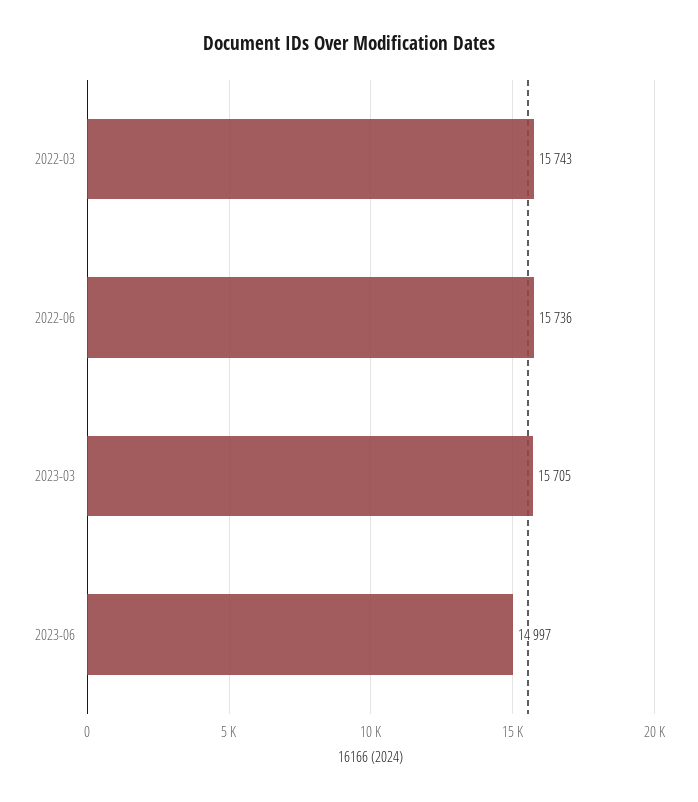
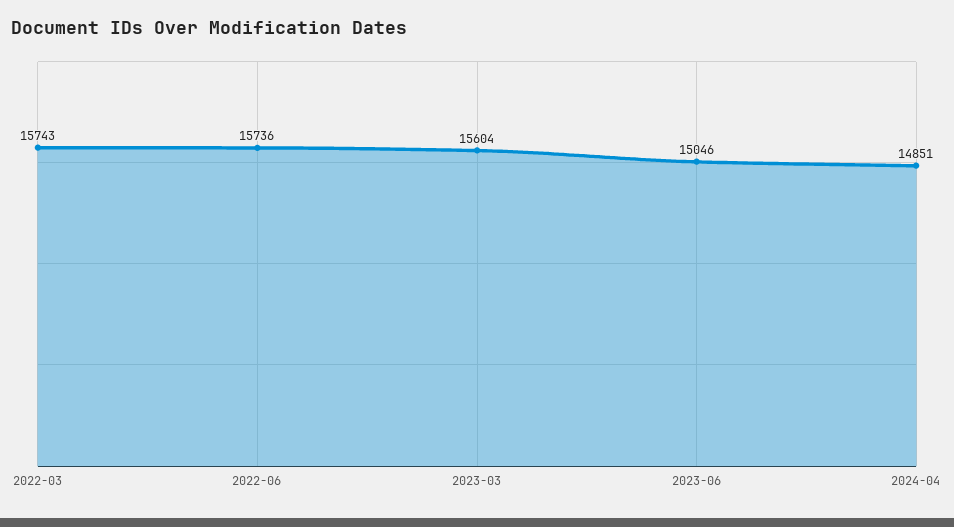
2023-03: 15705 -> 15604
2023-06: 14997 -> 15046
2024-04: none -> 14851

